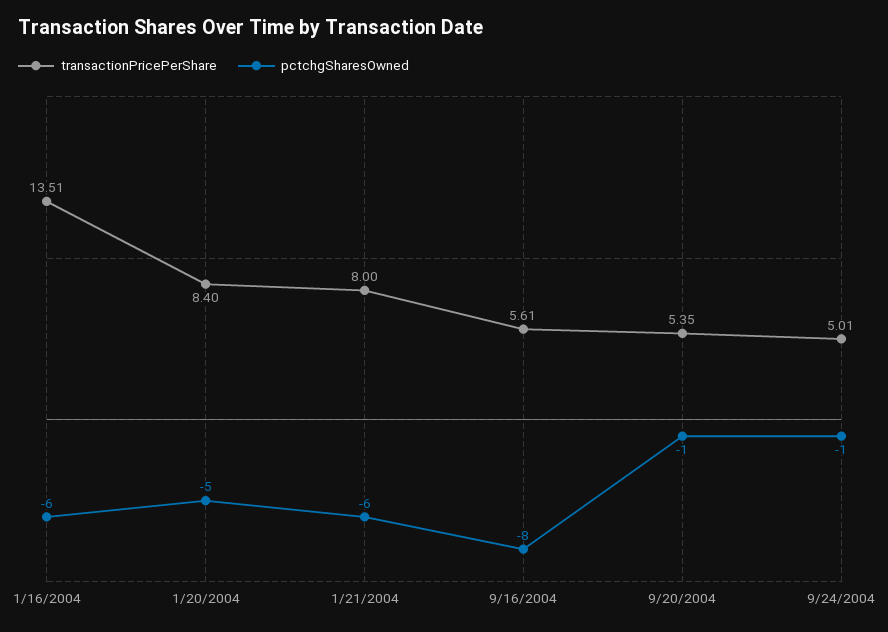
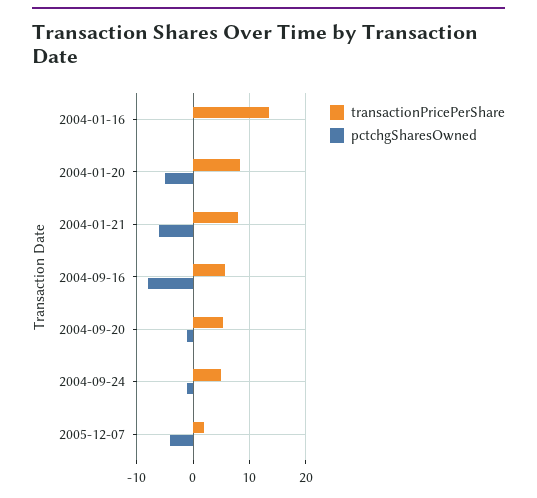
pctchgSharesOwned, 1/16/2004: -6 -> 0
transactionPricePerShare, 2005-12-07: none -> 2
pctchgSharesOwned, 2005-12-07: none -> -4

